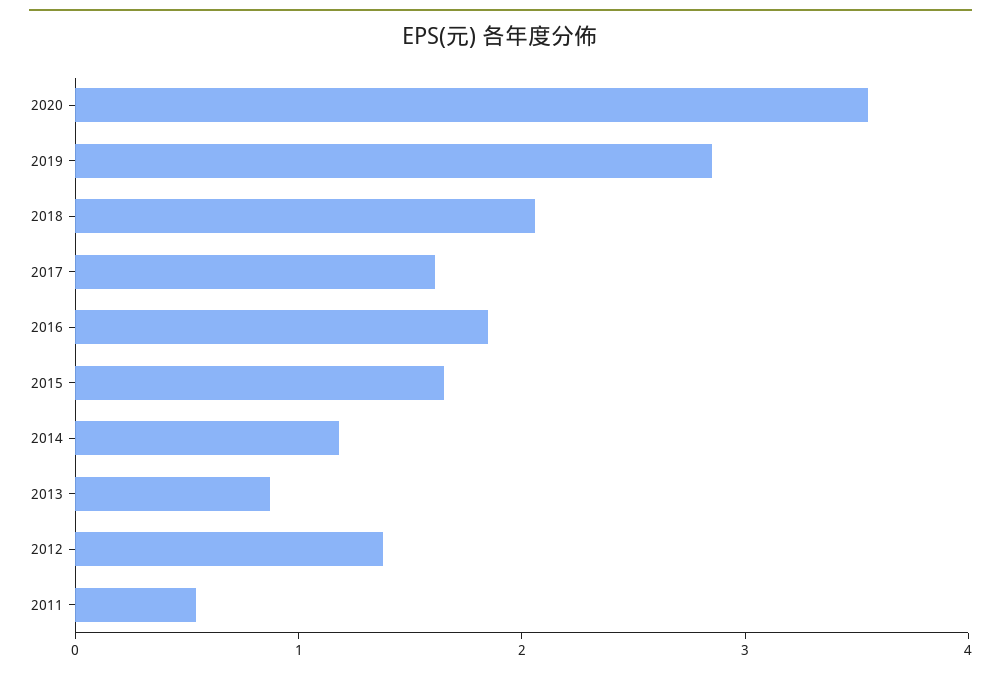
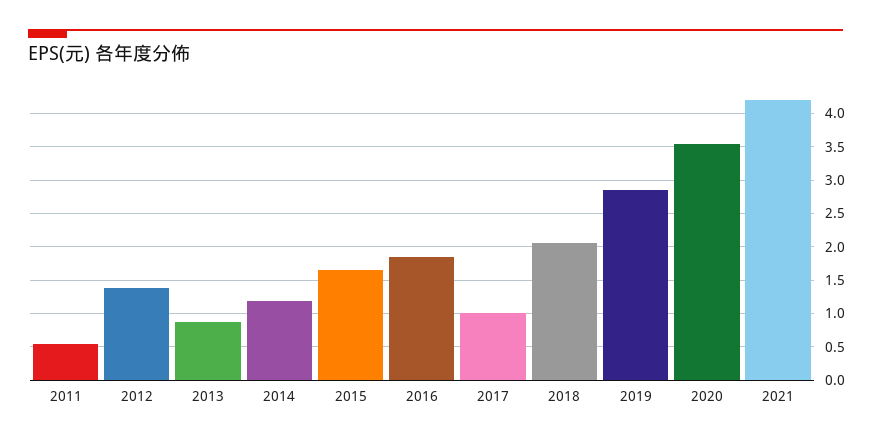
2017: 1.6 -> 1
2021: none -> 4.2

